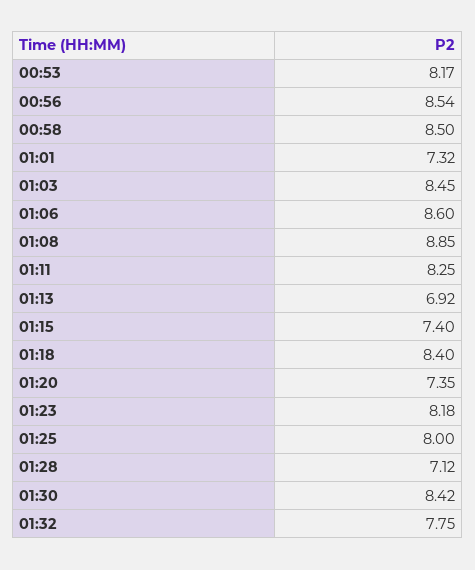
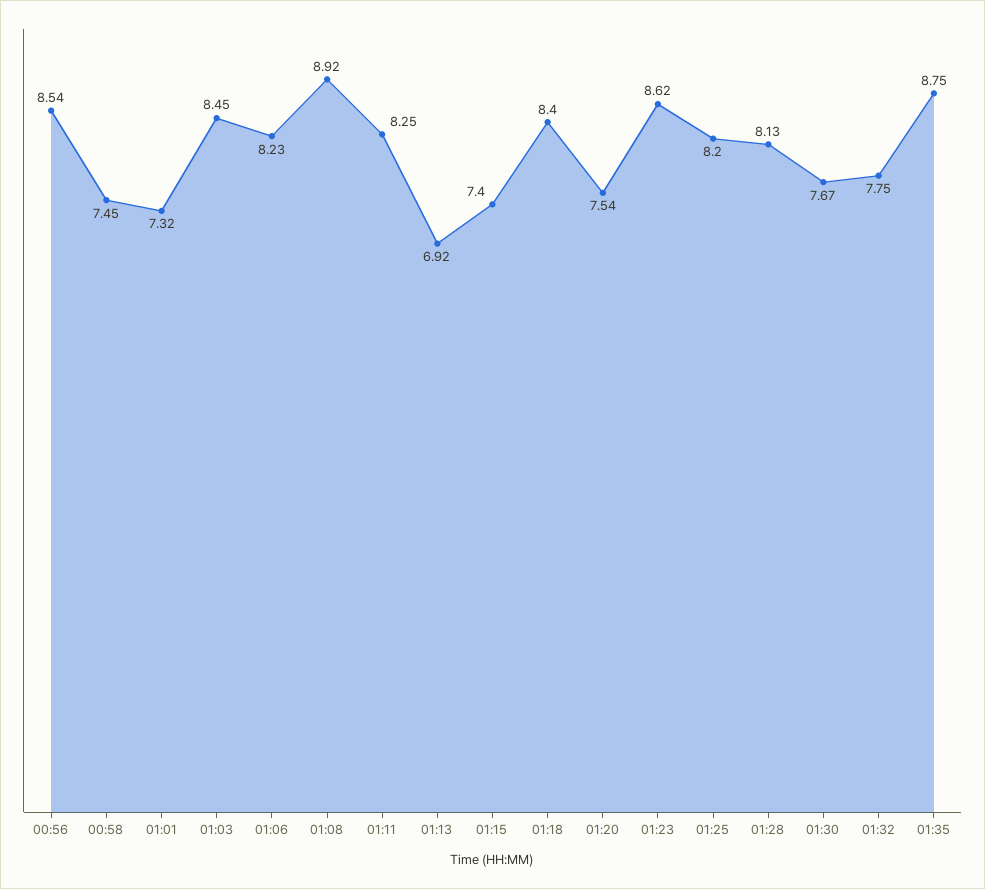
00:53: 8.17 -> none
00:58: 8.5 -> 7.45
01:06: 8.6 -> 8.23
01:08: 8.85 -> 8.92
01:20: 7.35 -> 7.54
01:23: 8.18 -> 8.62
01:25: 8 -> 8.2
01:28: 7.12 -> 8.13
01:30: 8.42 -> 7.67
01:35: none -> 8.75

